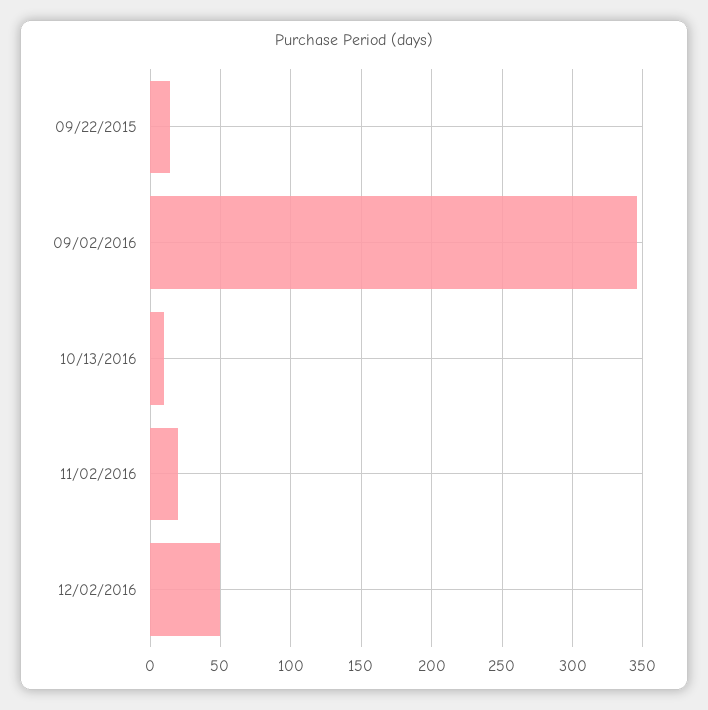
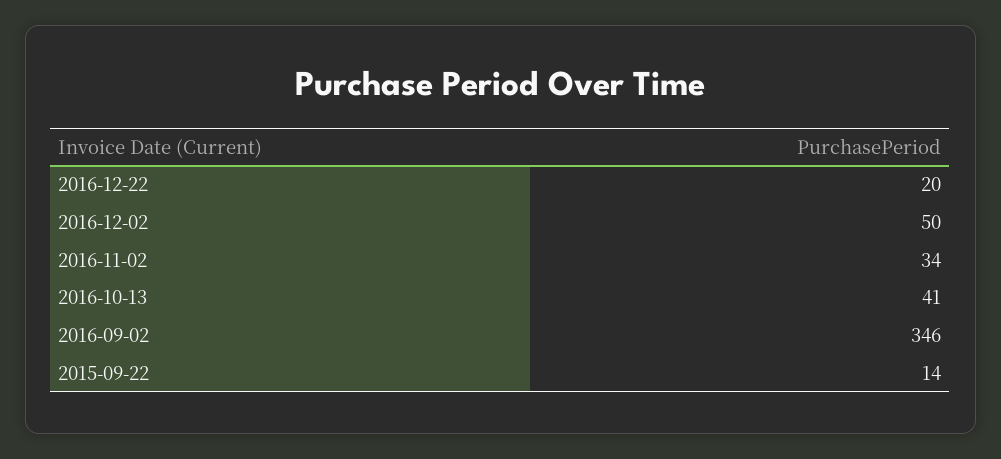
10/13/2016: 10 -> 41
11/02/2016: 20 -> 34
2016-12-22: none -> 20

